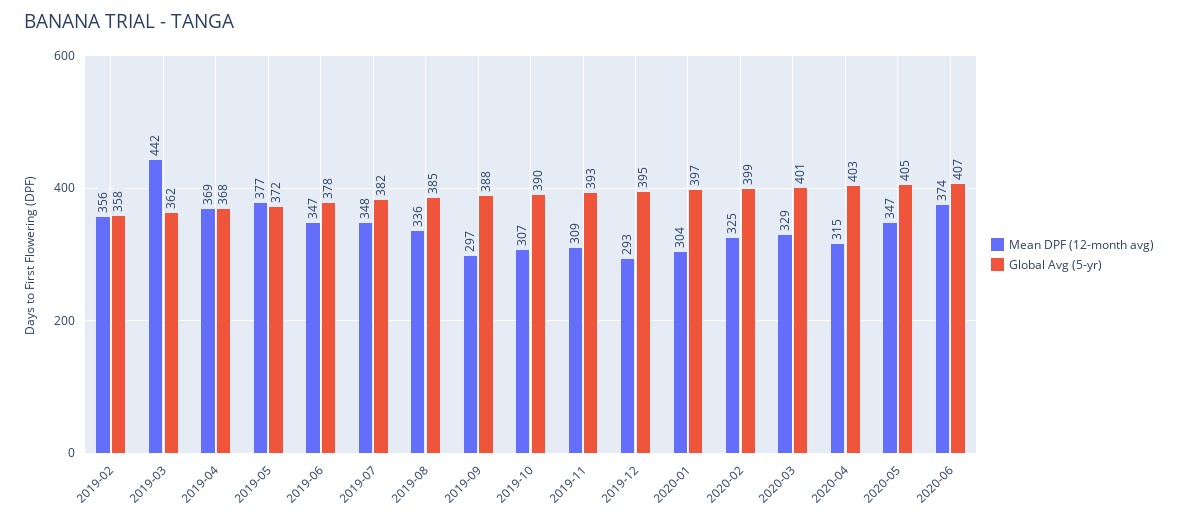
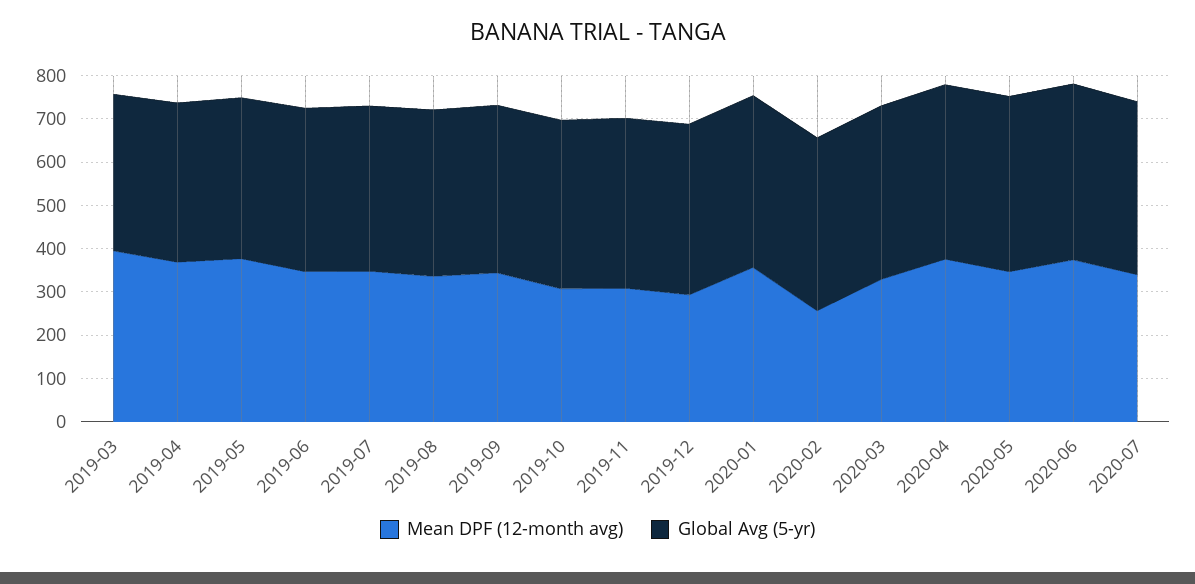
Mean DPF (12-month avg), 2019-02: 356 -> none
Global Avg (5-yr), 2019-02: 358 -> none
Mean DPF (12-month avg), 2019-03: 442 -> 400
Mean DPF (12-month avg), 2019-09: 297 -> 340
Mean DPF (12-month avg), 2020-01: 304 -> 360
Mean DPF (12-month avg), 2020-02: 325 -> 260
Mean DPF (12-month avg), 2020-04: 315 -> 380
Mean DPF (12-month avg), 2020-07: none -> 340
Global Avg (5-yr), 2020-07: none -> 400

